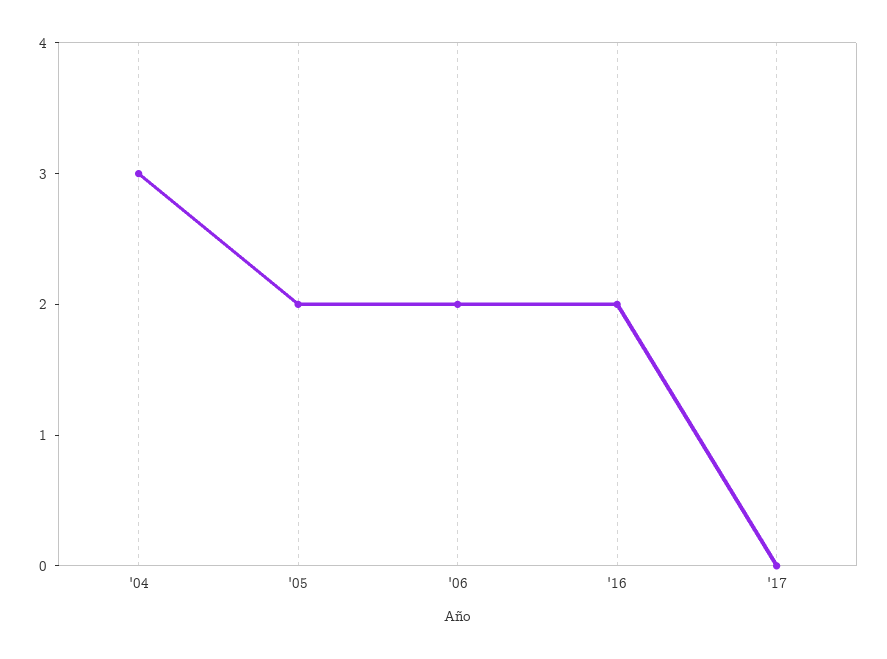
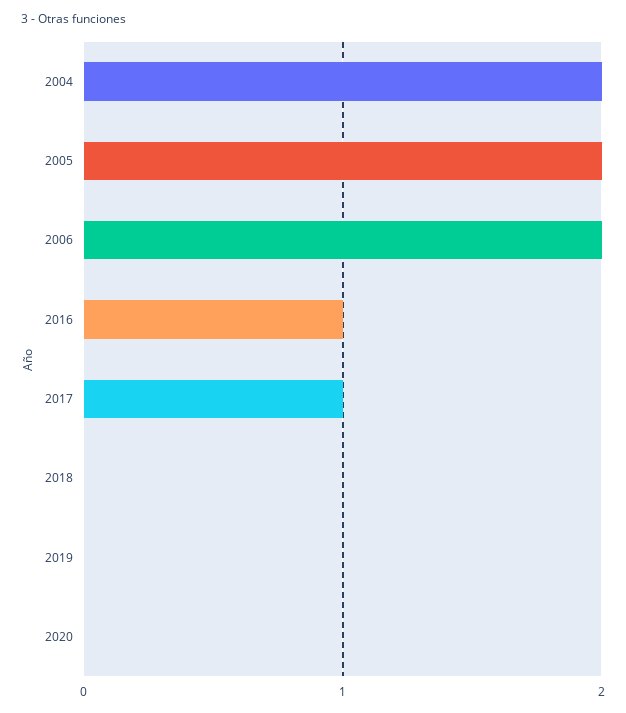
'04: 3 -> 2
'16: 2 -> 1
'17: 0 -> 1
2018: none -> 0
2019: none -> 0
2020: none -> 0

